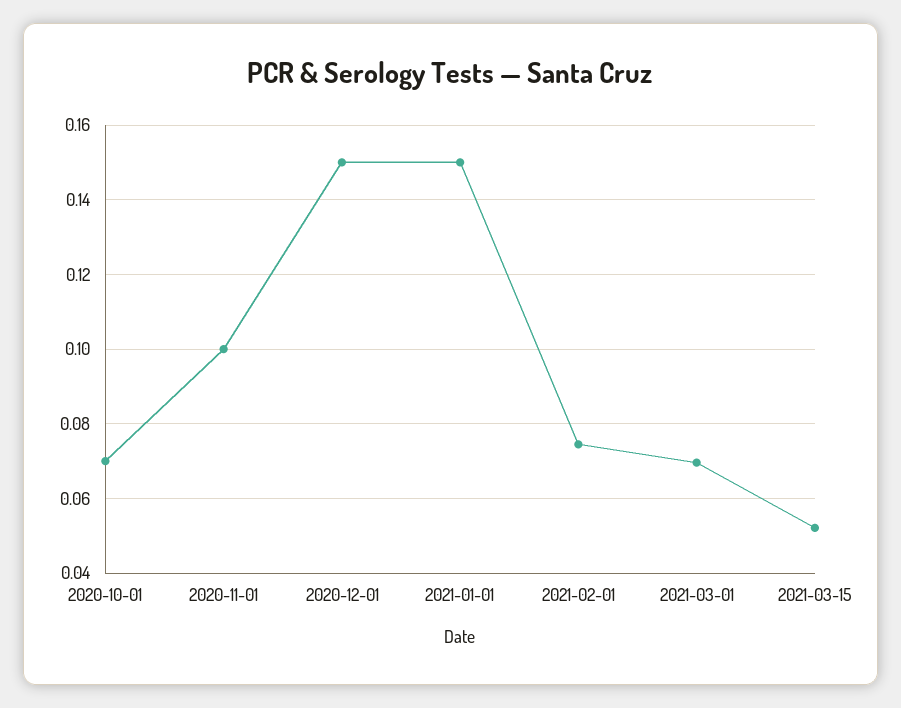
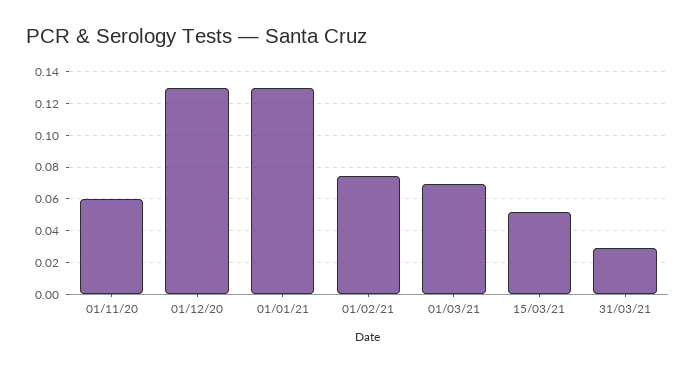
2020-10-01: 0.07 -> none
2020-11-01: 0.1 -> 0.06
2020-12-01: 0.15 -> 0.13
2021-01-01: 0.15 -> 0.13
31/03/21: none -> 0.03

